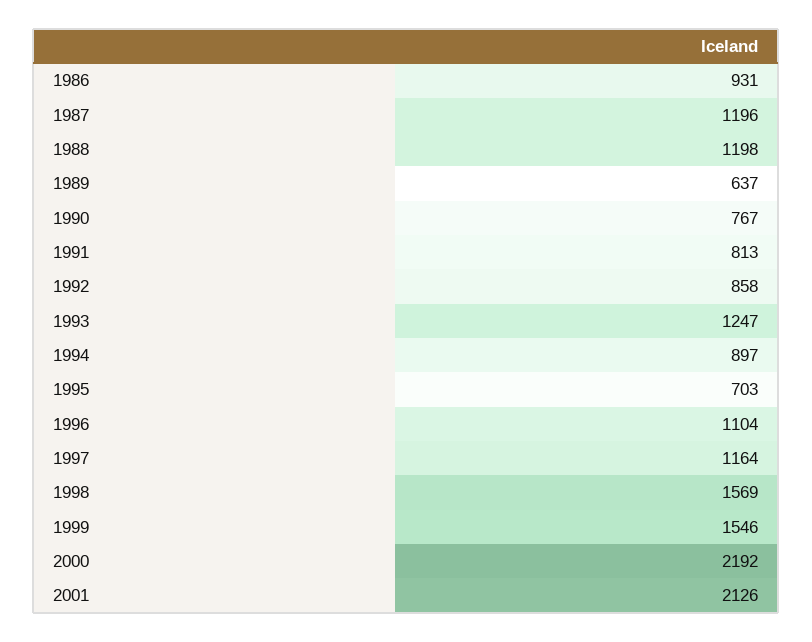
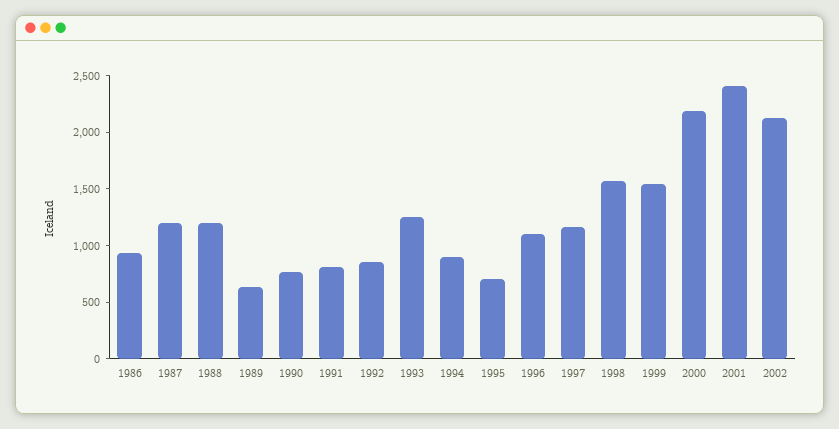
2001: 2126 -> 2400
2002: none -> 2100

